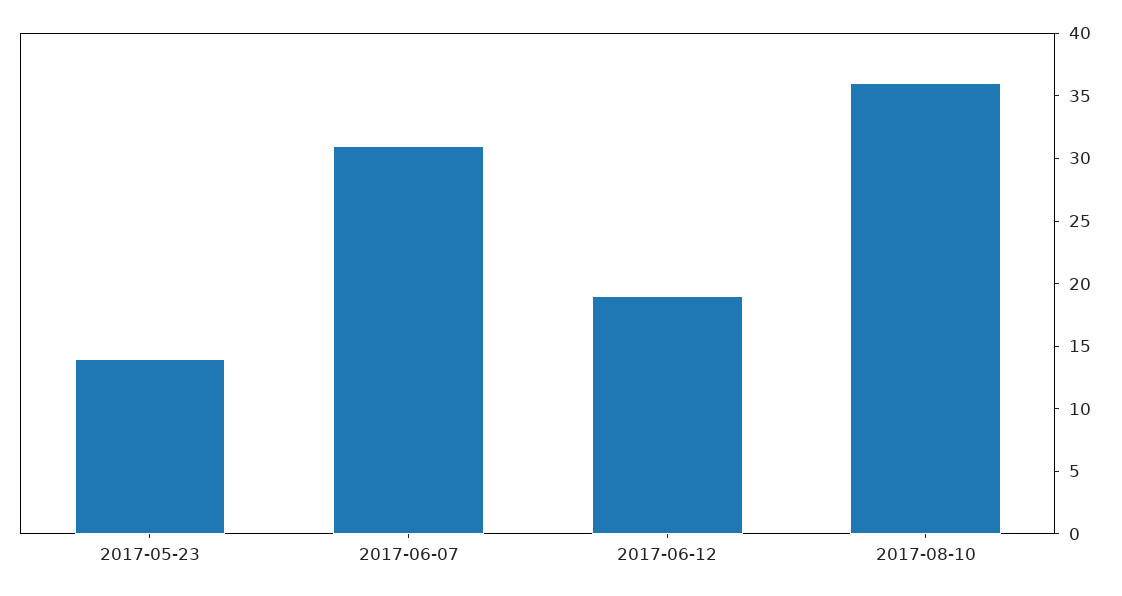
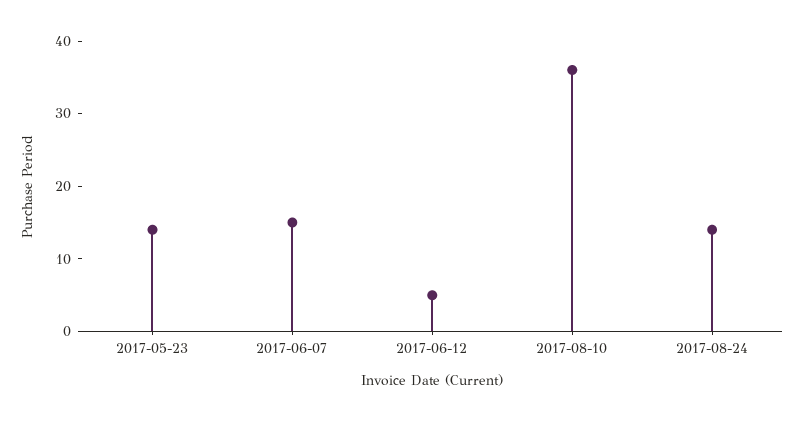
2017-06-07: 31 -> 15
2017-06-12: 19 -> 5
2017-08-24: none -> 15

